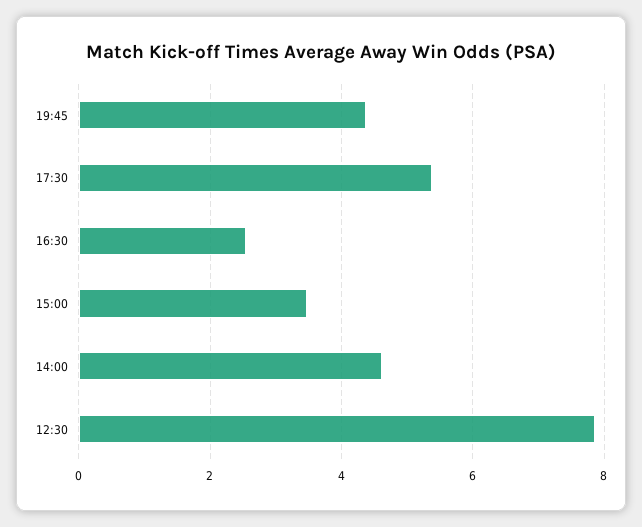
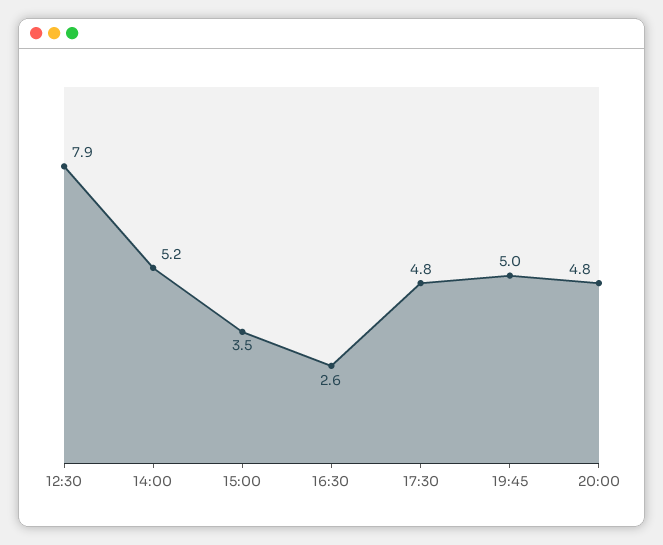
19:45: 4.4 -> 5
17:30: 5.4 -> 4.8
14:00: 4.6 -> 5.2
20:00: none -> 4.8

